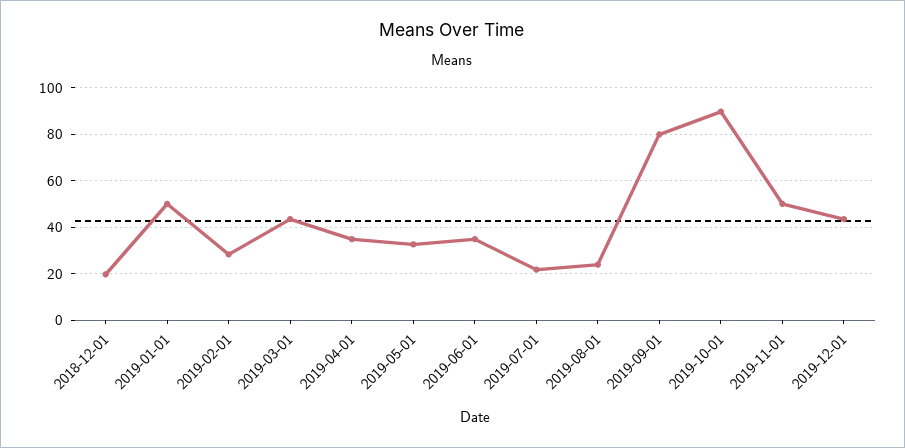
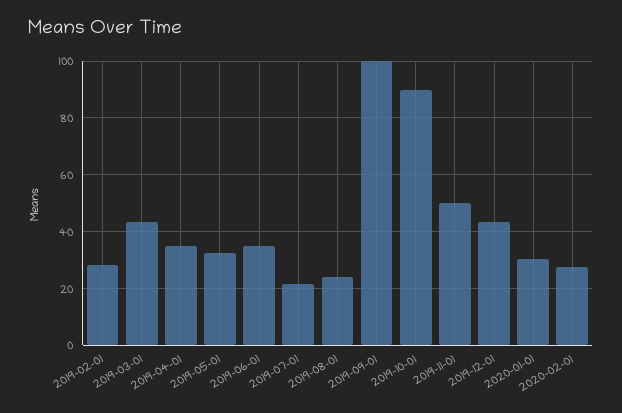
2018-12-01: 20 -> none
2019-01-01: 50 -> none
2019-09-01: 80 -> 100
2020-01-01: none -> 30
2020-02-01: none -> 27.5

